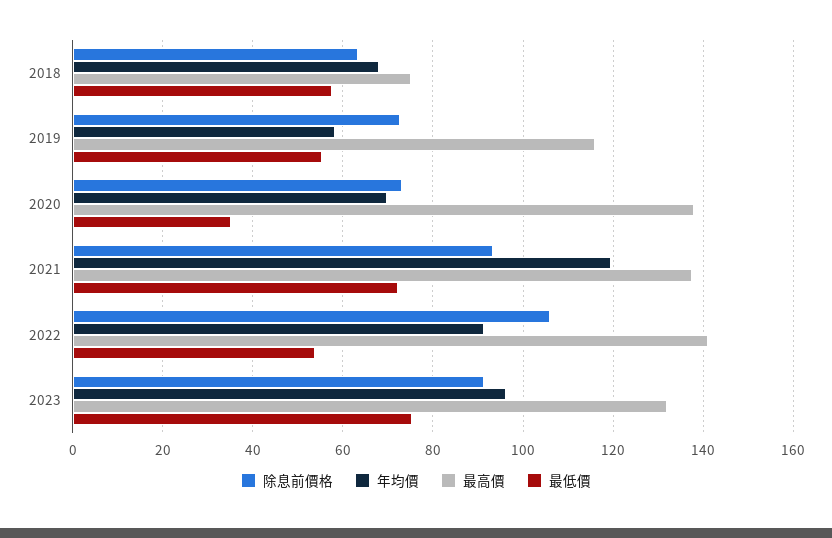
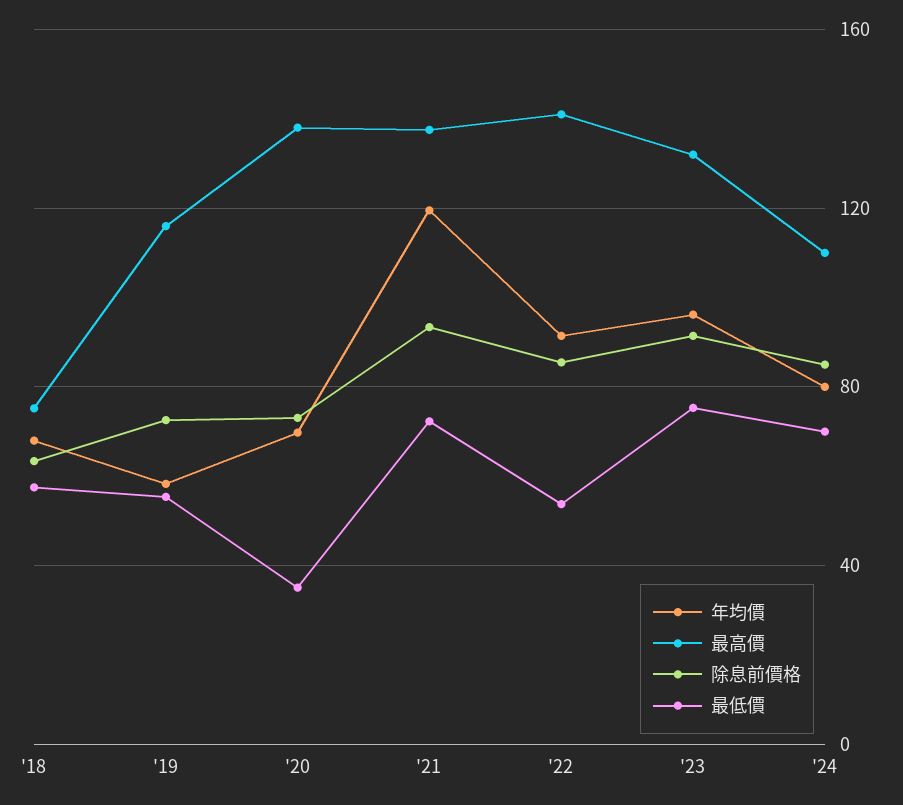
除息前價格, 2022: 106 -> 85
年均價, '24: none -> 80
最高價, '24: none -> 110
除息前價格, '24: none -> 85
最低價, '24: none -> 70

